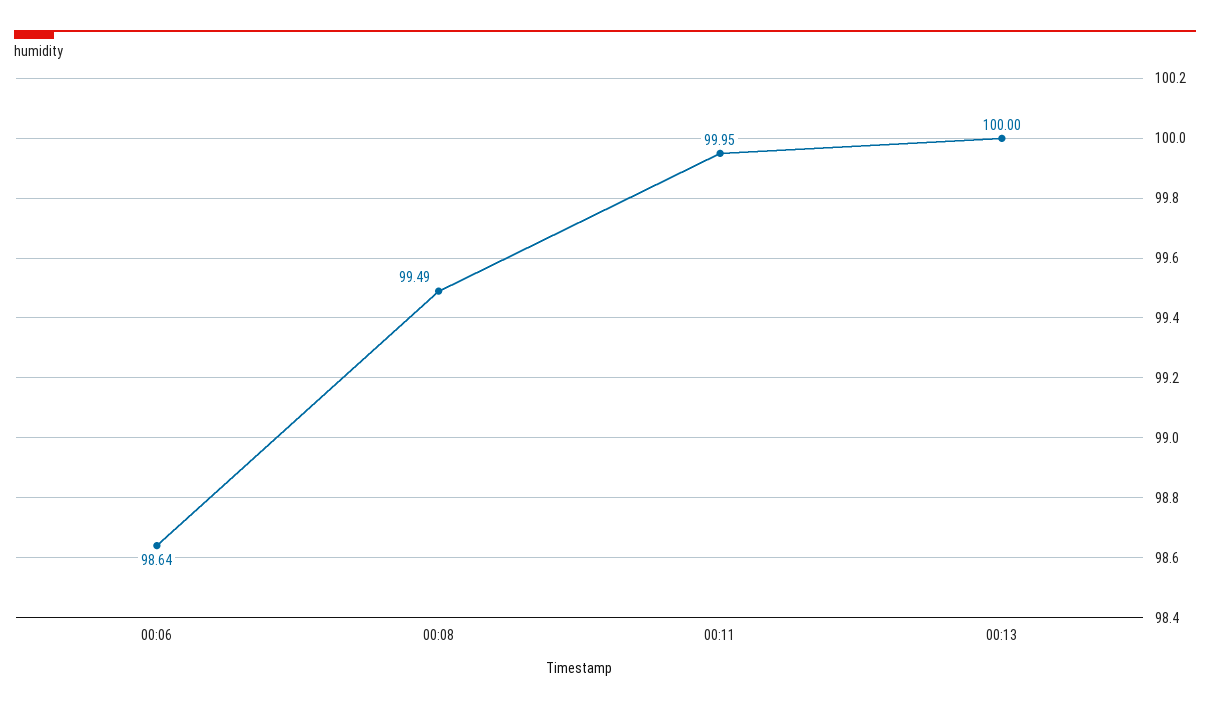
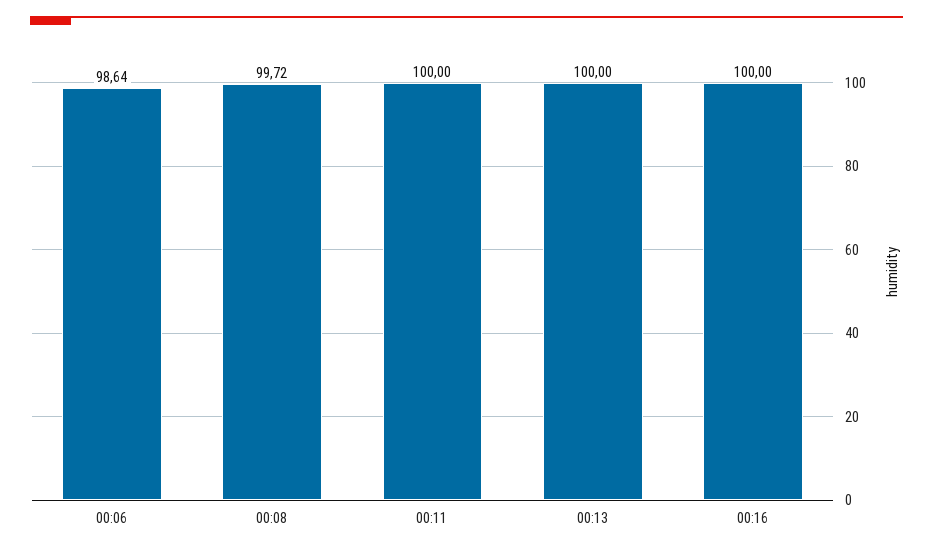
00:08: 99.49 -> 99.72
00:11: 99.95 -> 100
00:16: none -> 100

